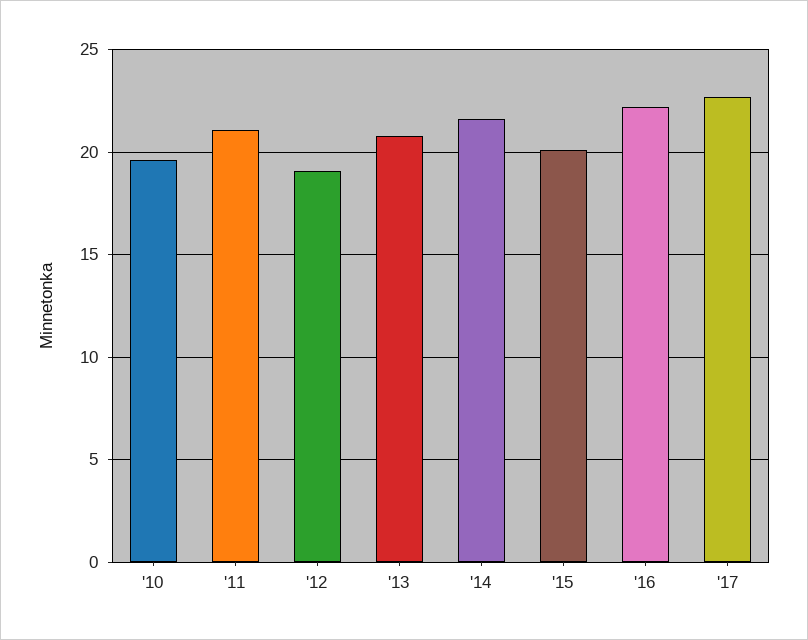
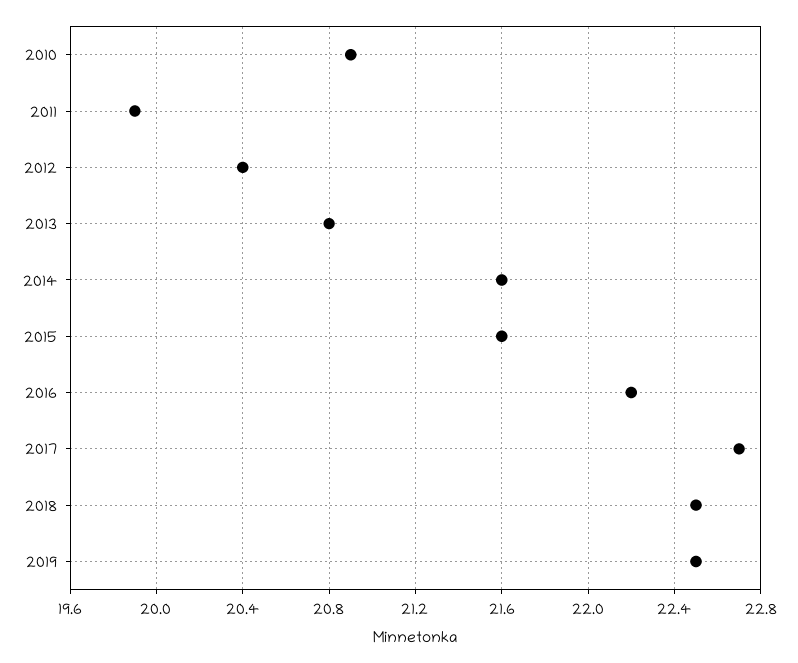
'10: 19.5 -> 20.9
'11: 21 -> 19.9
'12: 19 -> 20.4
'15: 20 -> 21.6
2018: none -> 22.5
2019: none -> 22.5

